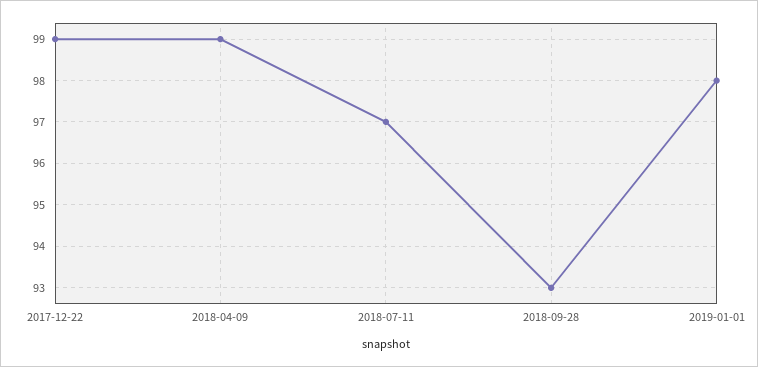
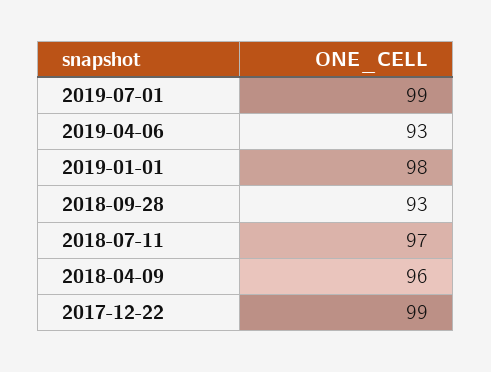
2018-04-09: 99 -> 96
2019-07-01: none -> 99
2019-04-06: none -> 93

